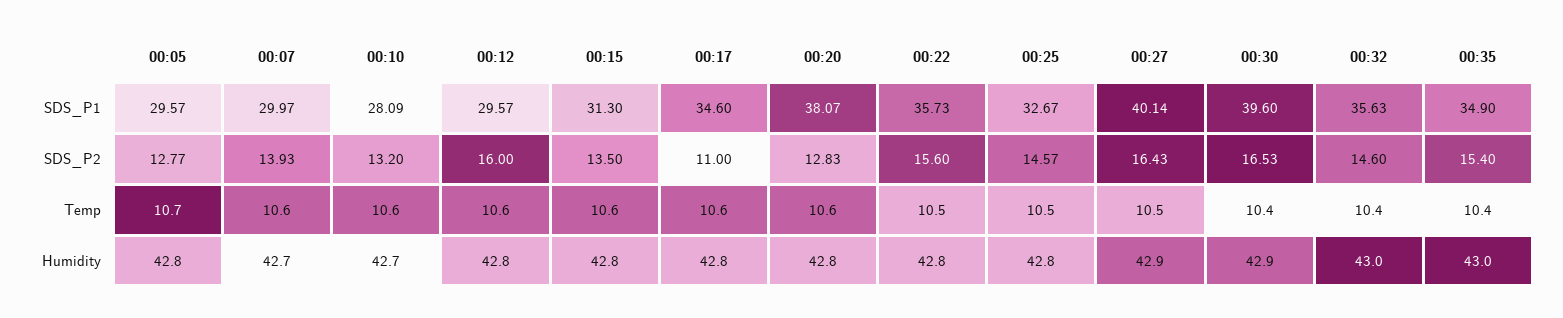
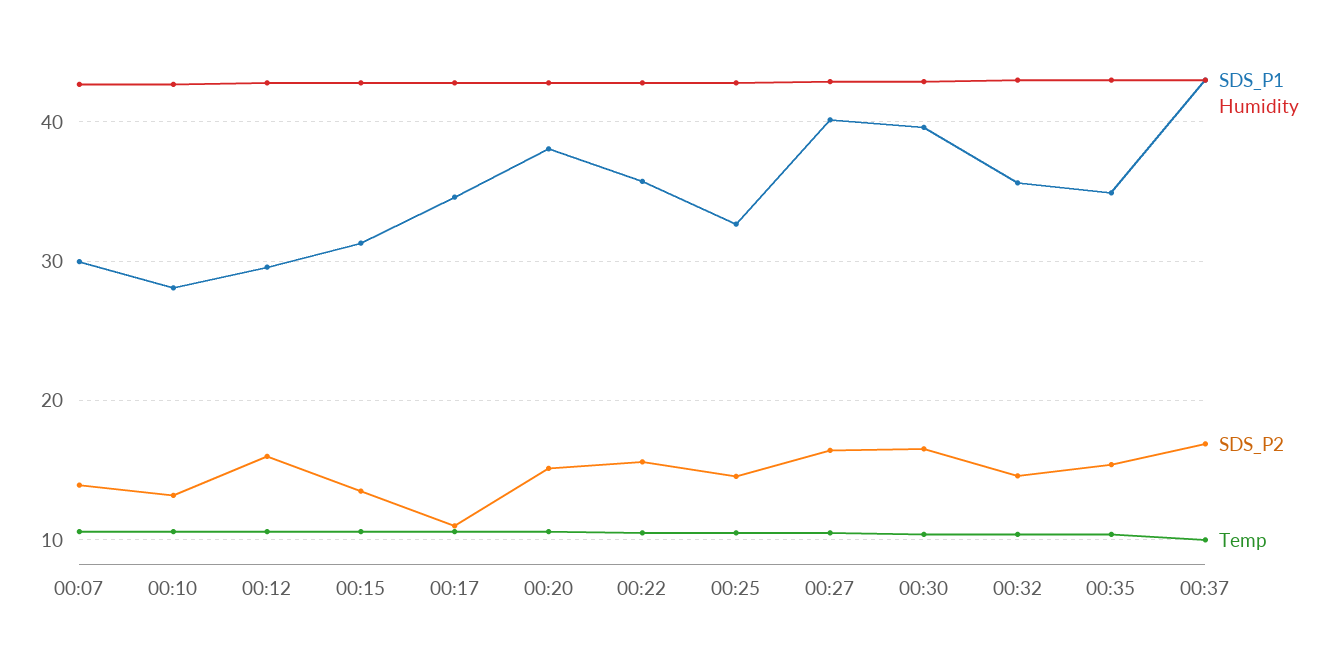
SDS_P1, 00:05: 29.57 -> none
SDS_P2, 00:05: 12.77 -> none
SDS_P2, 00:20: 12.83 -> 15
Temp, 00:05: 10.7 -> none
Humidity, 00:05: 42.8 -> none
SDS_P1, 00:37: none -> 43
Humidity, 00:37: none -> 43
SDS_P2, 00:37: none -> 17
Temp, 00:37: none -> 10

